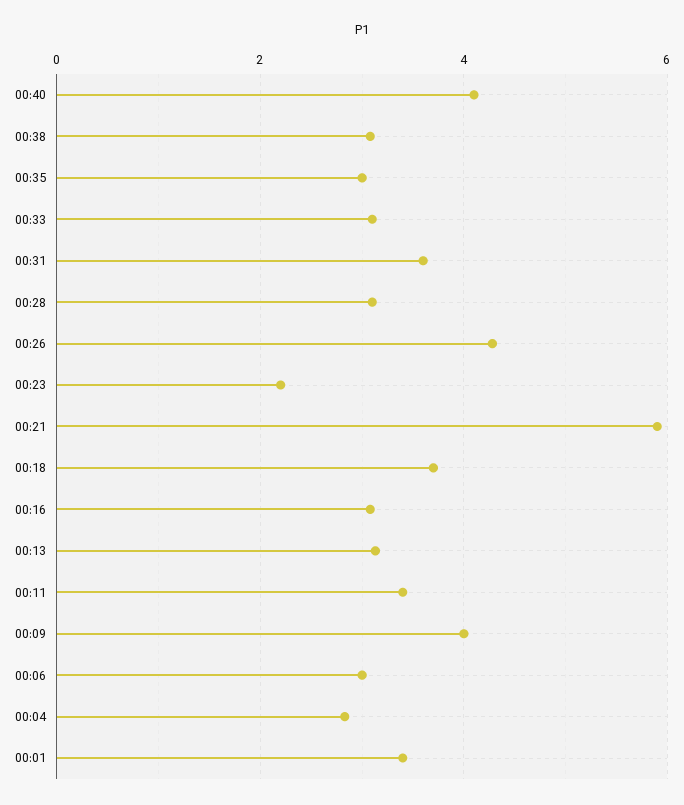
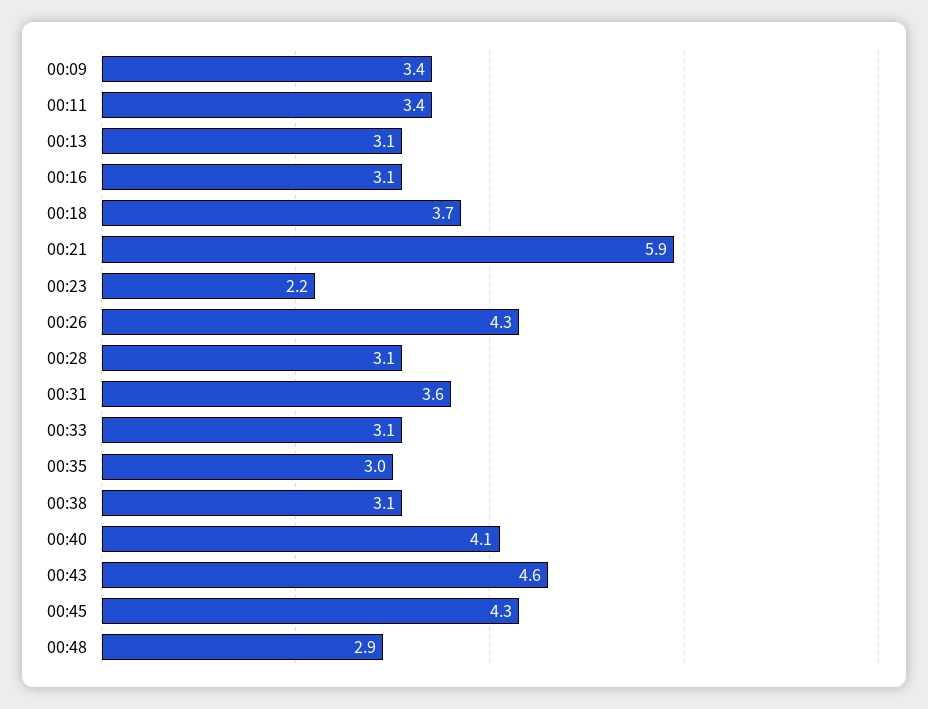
00:09: 4 -> 3.4
00:06: 3 -> none
00:04: 2.8 -> none
00:01: 3.4 -> none
00:43: none -> 4.6
00:45: none -> 4.3
00:48: none -> 2.9

